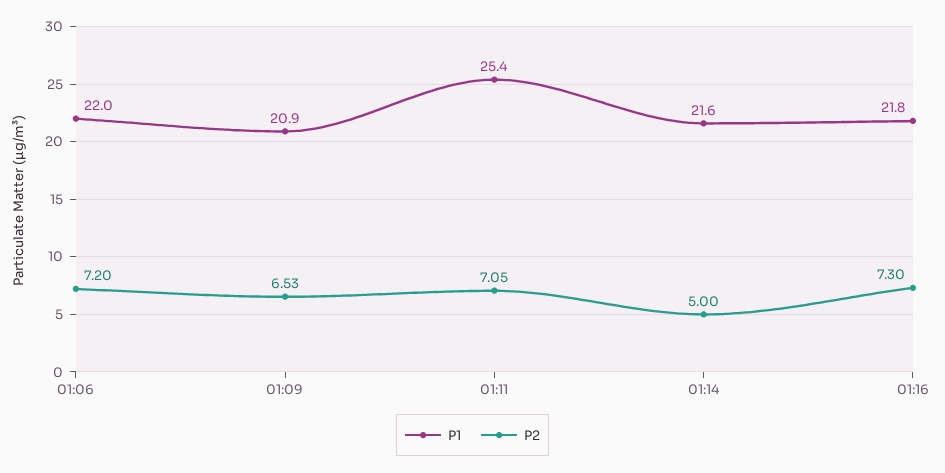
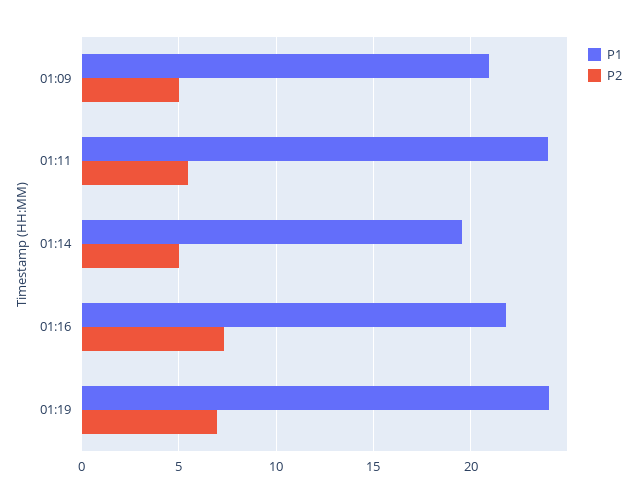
P1, 01:06: 22 -> none
P2, 01:06: 7.2 -> none
P2, 01:09: 6.53 -> 5
P1, 01:11: 25.4 -> 24
P2, 01:11: 7.05 -> 5.5
P1, 01:14: 21.6 -> 19.5
P1, 01:19: none -> 24
P2, 01:19: none -> 7

